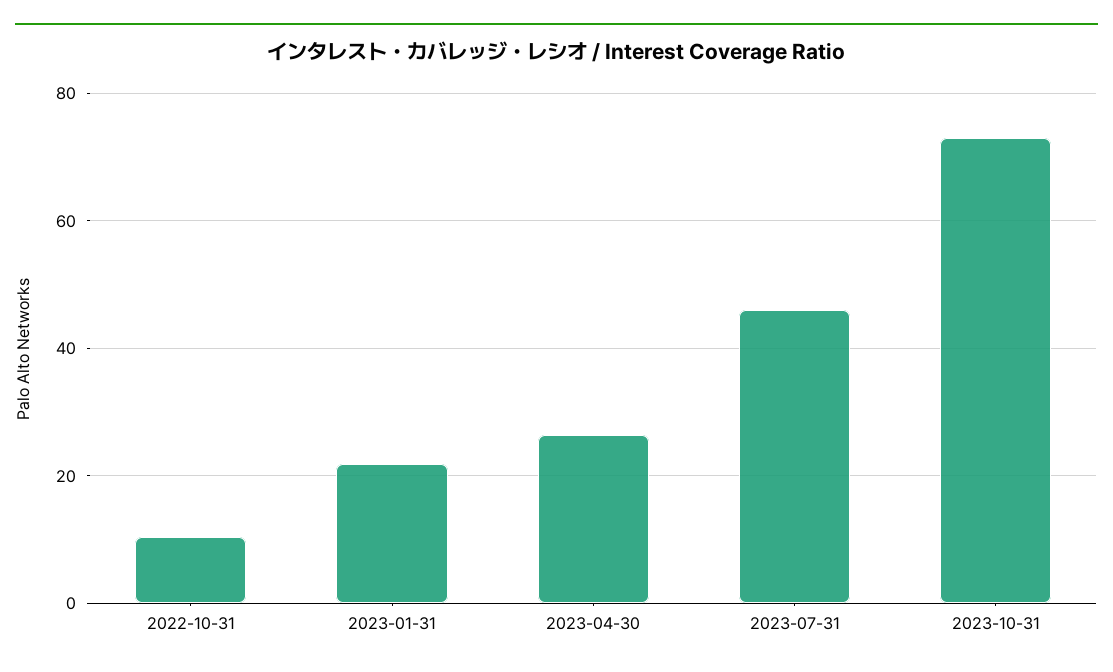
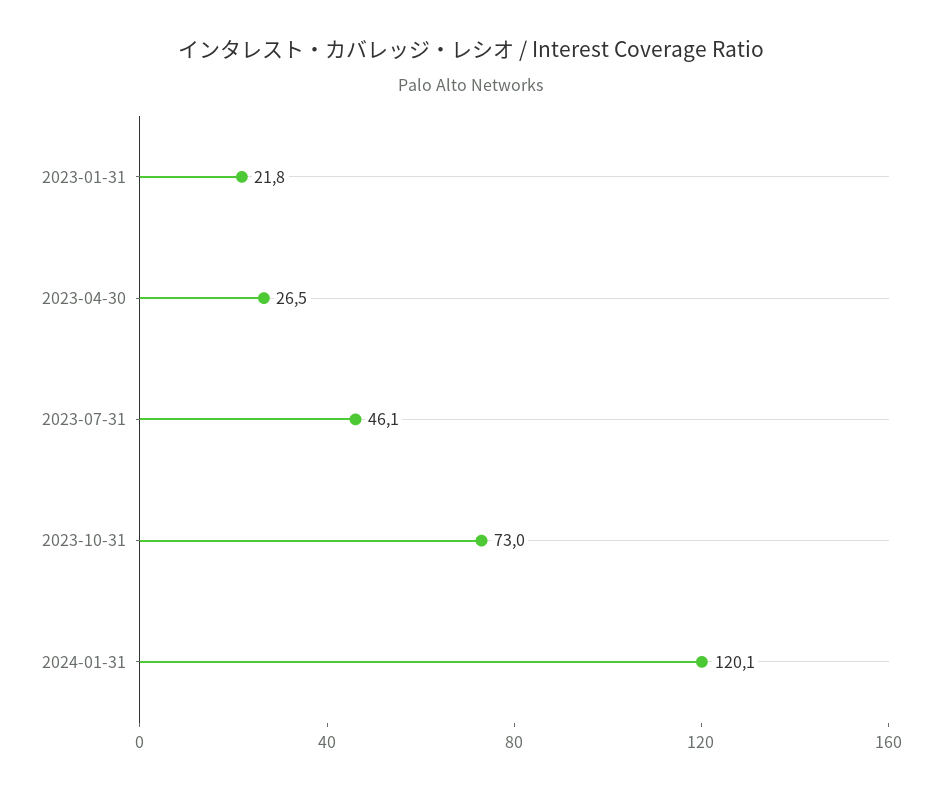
2022-10-31: 10 -> none
2024-01-31: none -> 120.1

